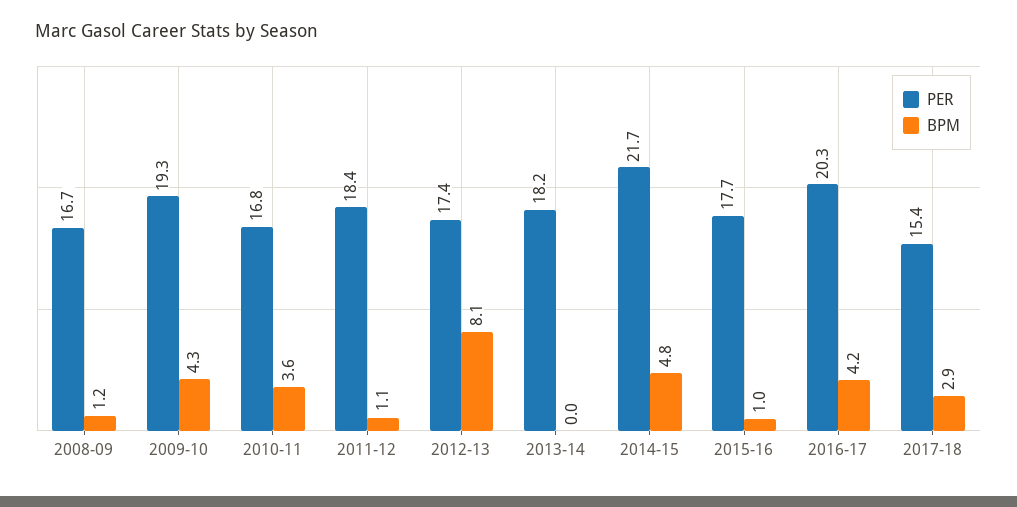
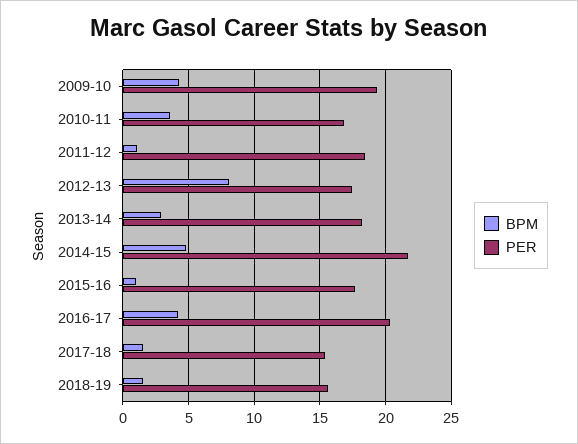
PER, 2008-09: 16.7 -> none
BPM, 2008-09: 1.2 -> none
BPM, 2013-14: 0 -> 3
BPM, 2017-18: 2.9 -> 1.5
BPM, 2018-19: none -> 1.5
PER, 2018-19: none -> 15.5

